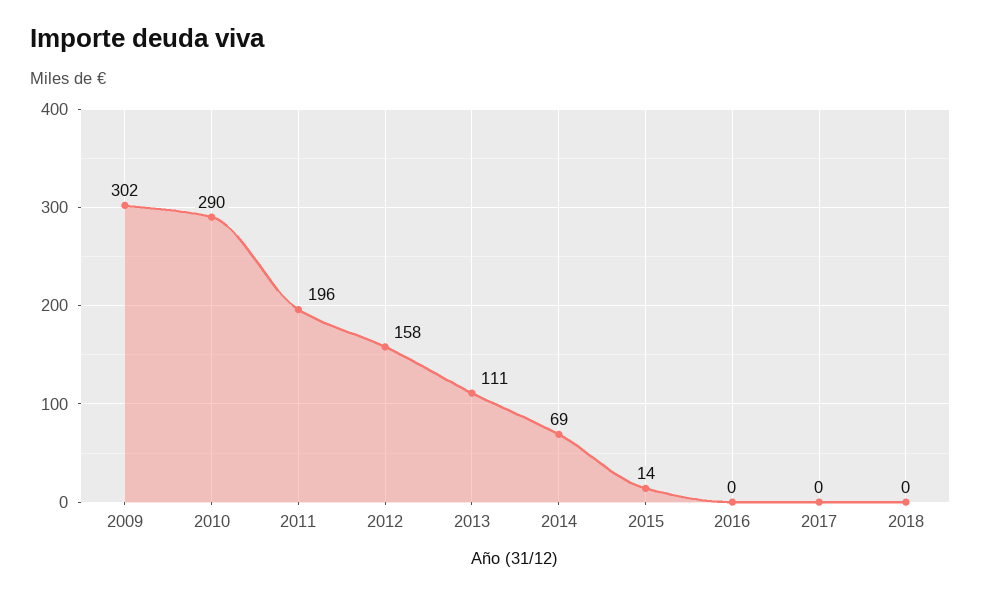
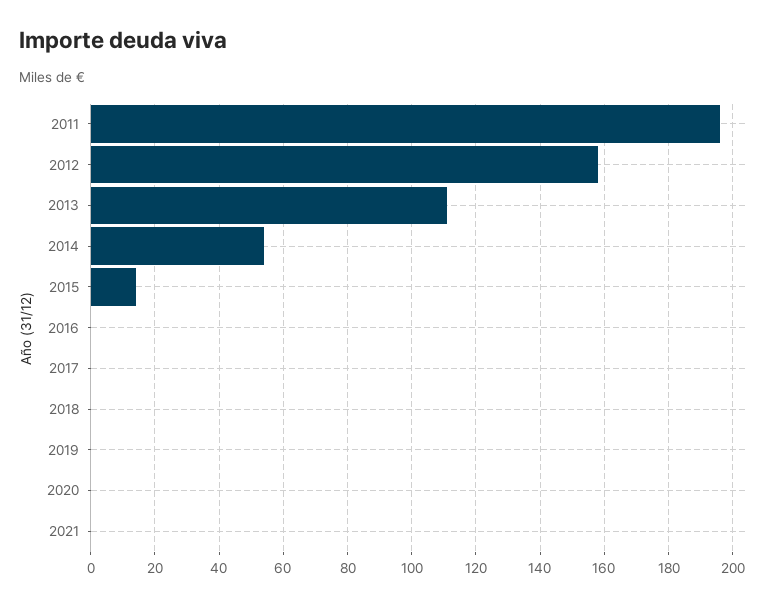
2009: 302 -> none
2010: 290 -> none
2014: 69 -> 55
2019: none -> 0
2020: none -> 0
2021: none -> 0

